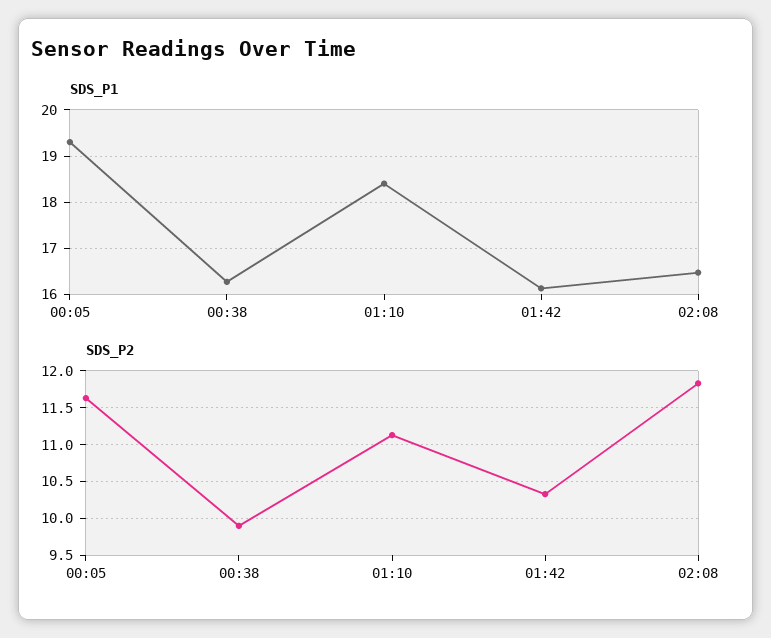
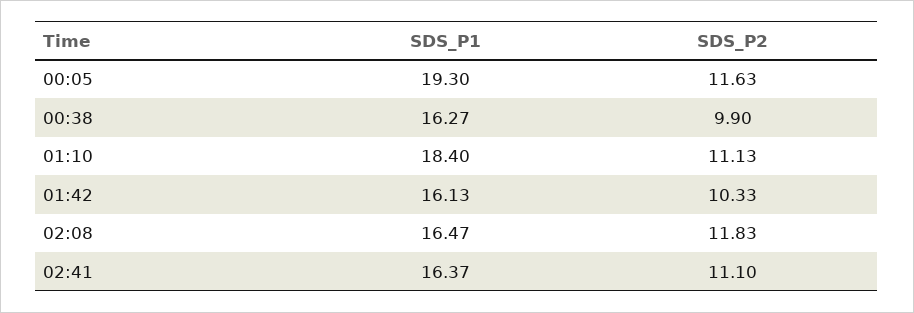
SDS_P1, 02:41: none -> 16.37
SDS_P2, 02:41: none -> 11.1

